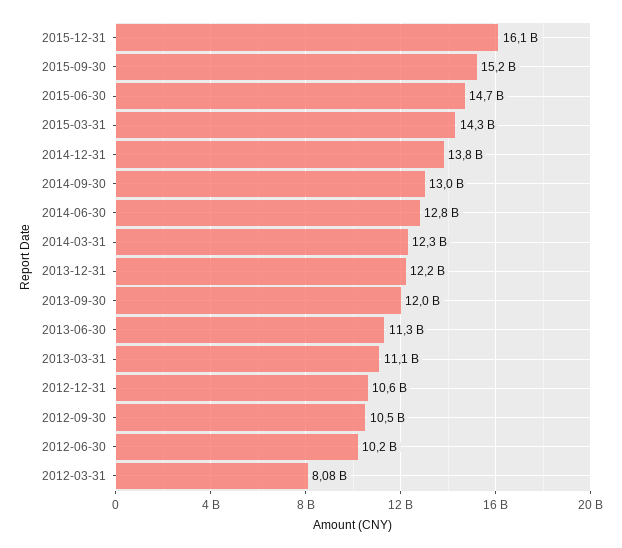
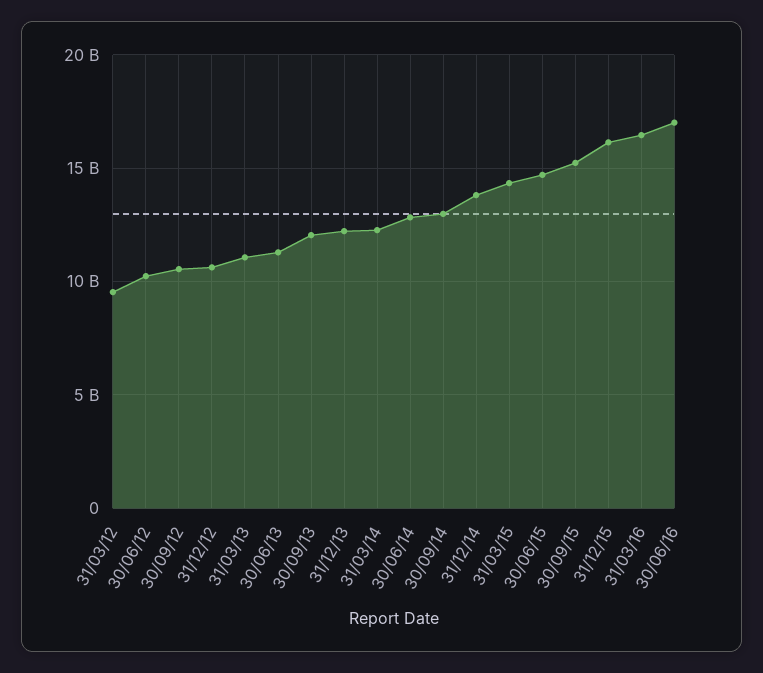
2012-03-31: 8080000000 -> 9500000000
31/03/16: none -> 16500000000
30/06/16: none -> 17000000000

